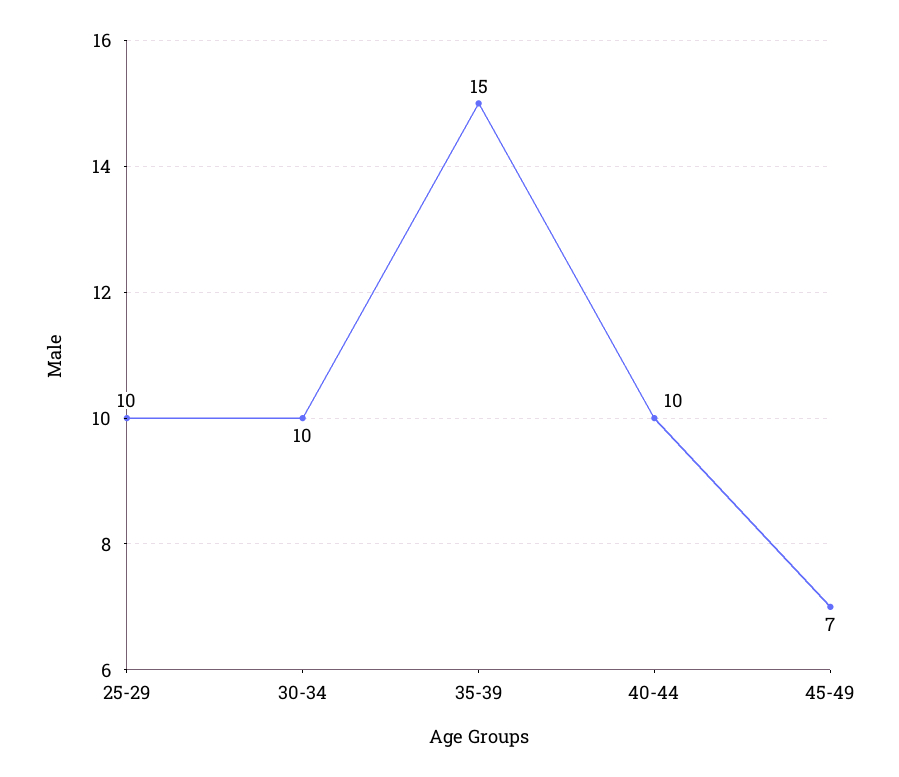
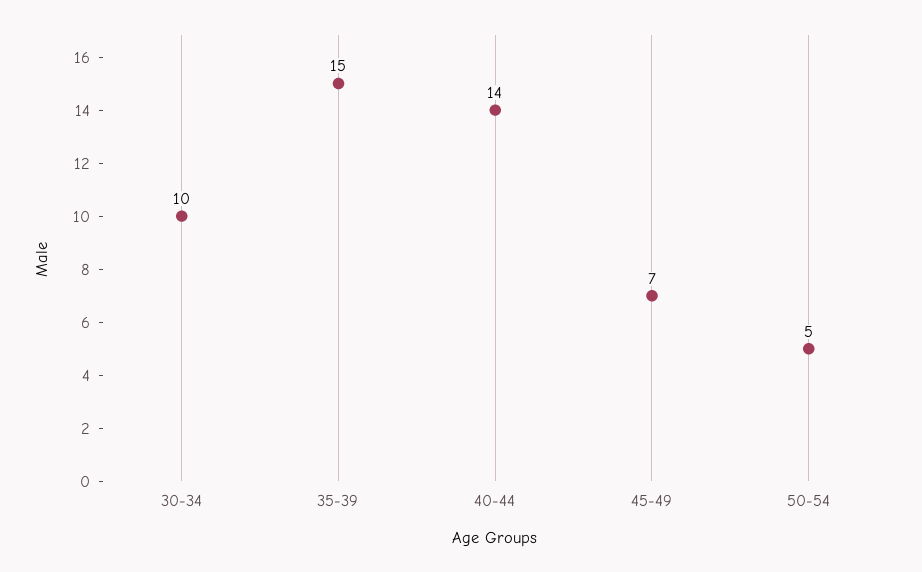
25-29: 10 -> none
40-44: 10 -> 14
50-54: none -> 5

